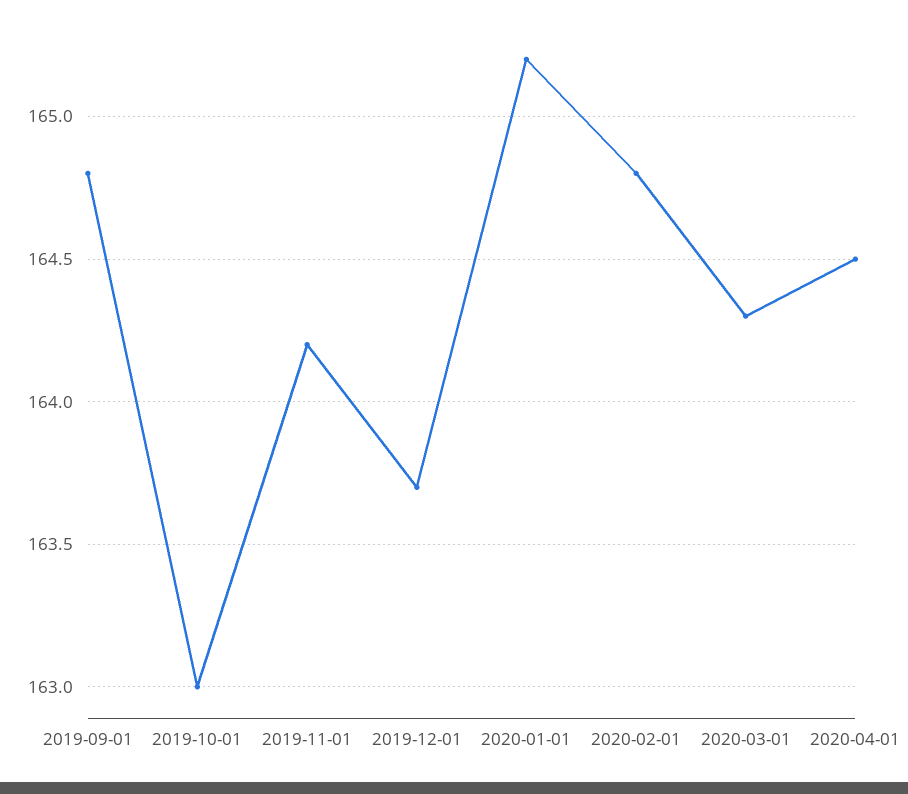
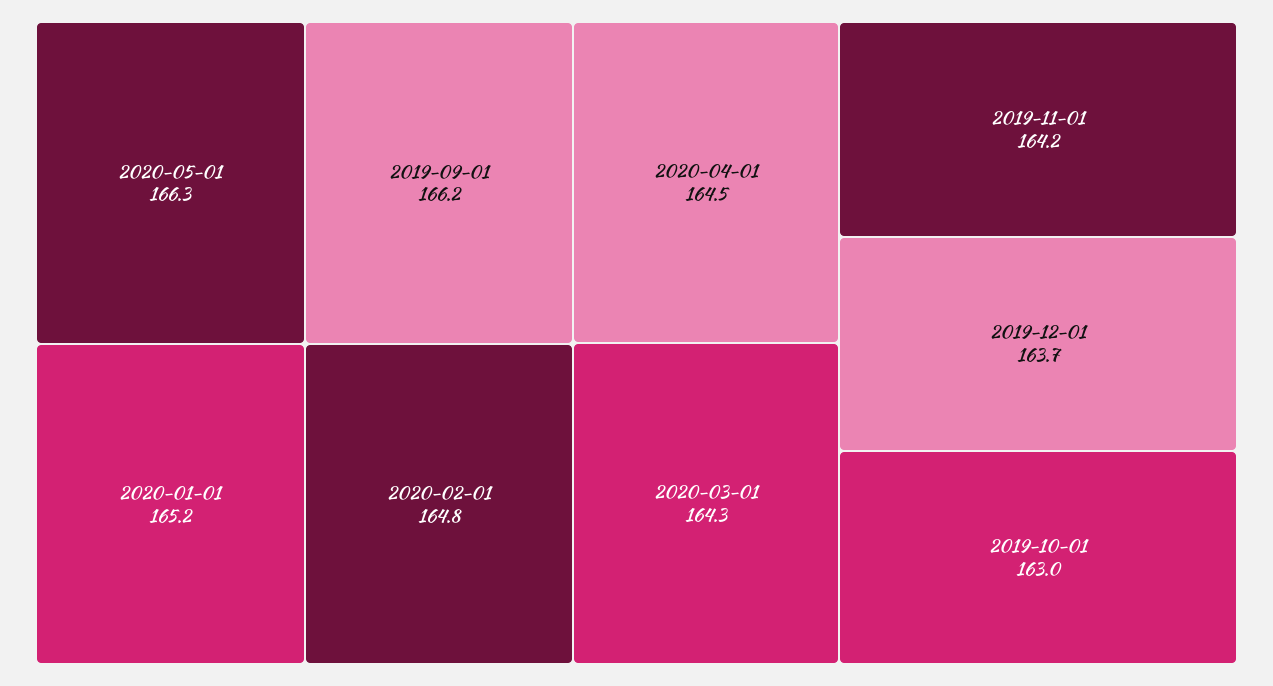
2019-09-01: 164.8 -> 166.2
2020-05-01: none -> 166.3

